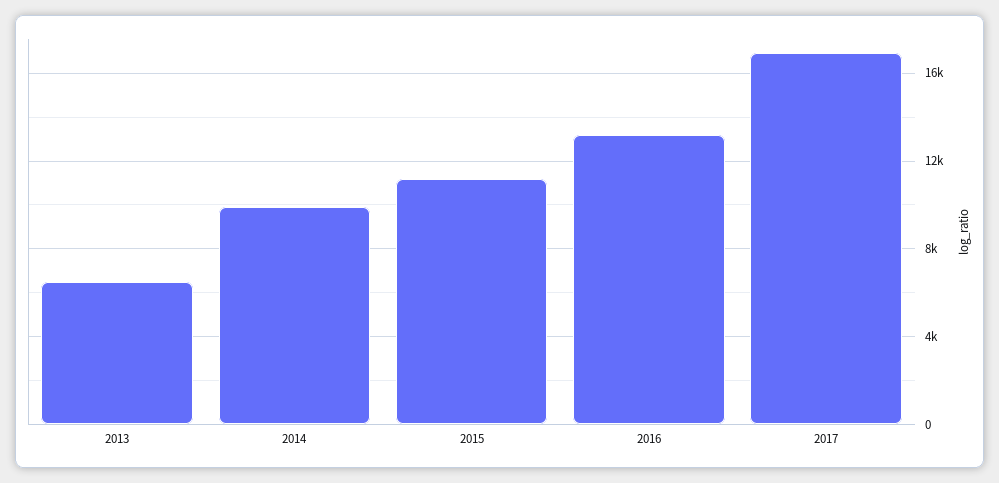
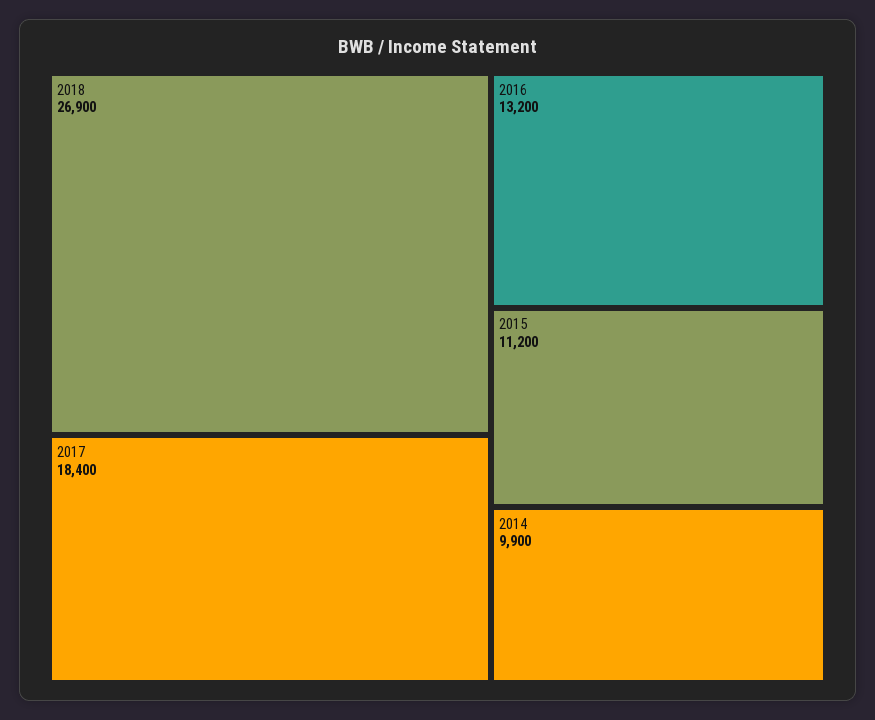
2013: 6500 -> none
2017: 17000 -> 18400
2018: none -> 26900

